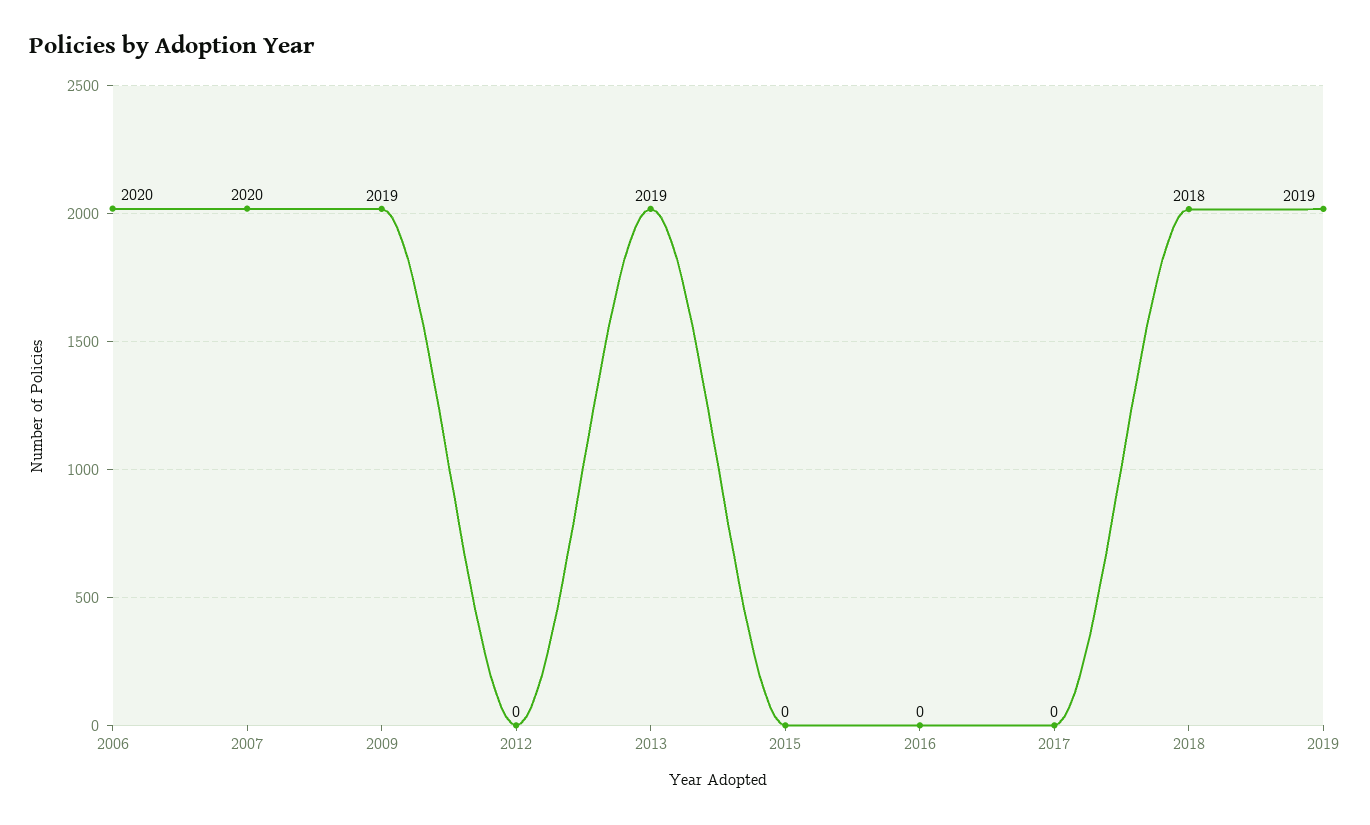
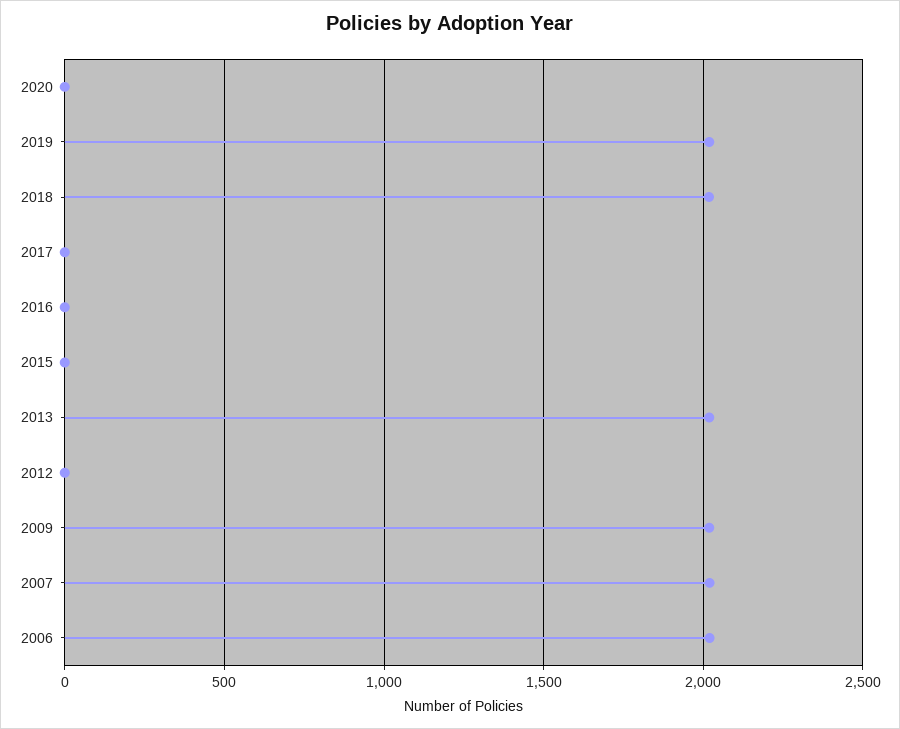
2020: none -> 0

